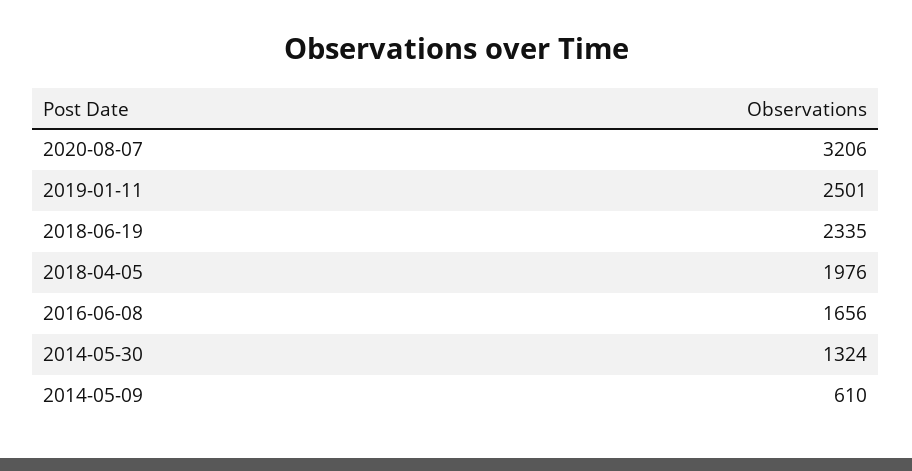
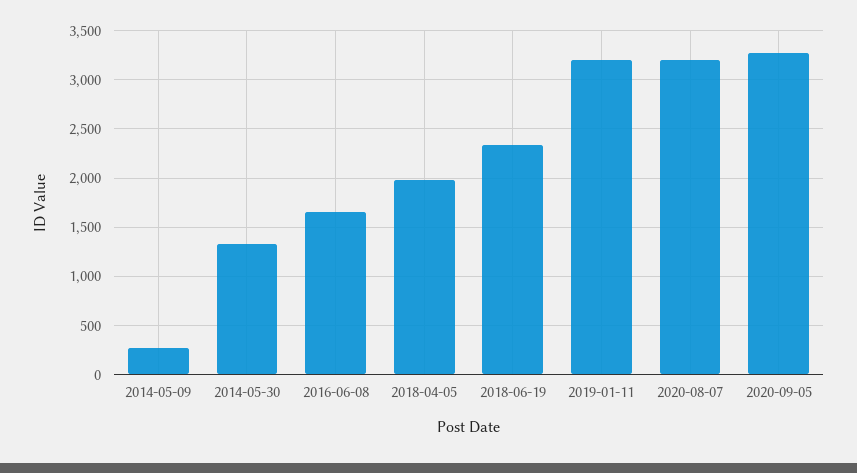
2019-01-11: 2501 -> 3200
2014-05-09: 610 -> 300
2020-09-05: none -> 3300

